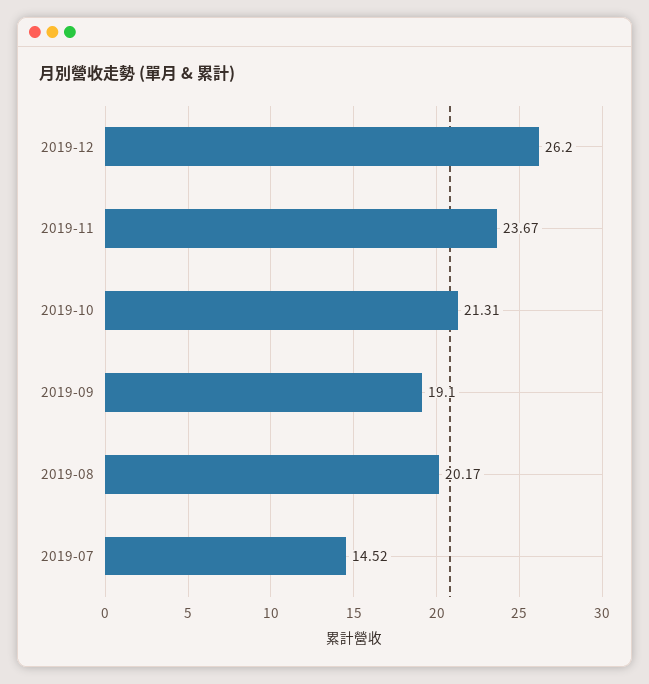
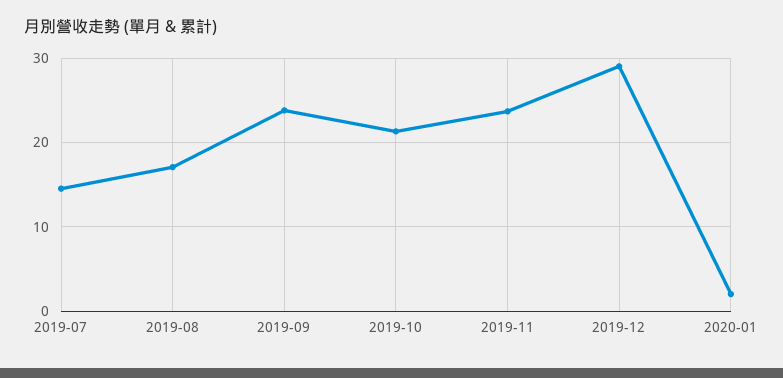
2019-12: 26.2 -> 29
2019-09: 19.1 -> 24
2019-08: 20.17 -> 17
2020-01: none -> 2

